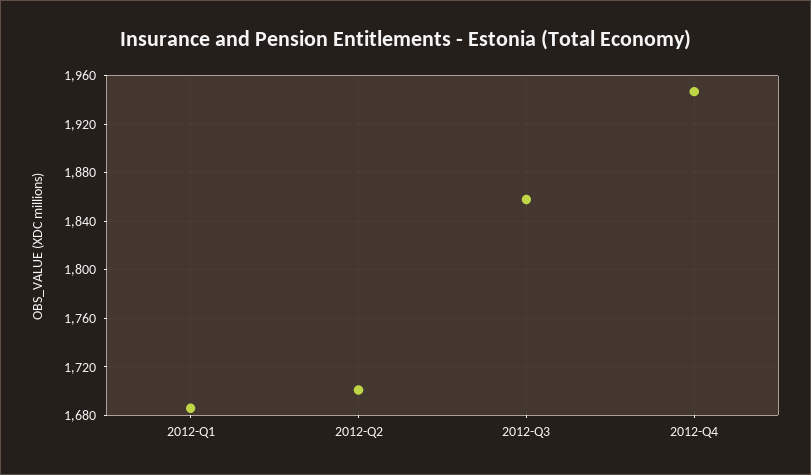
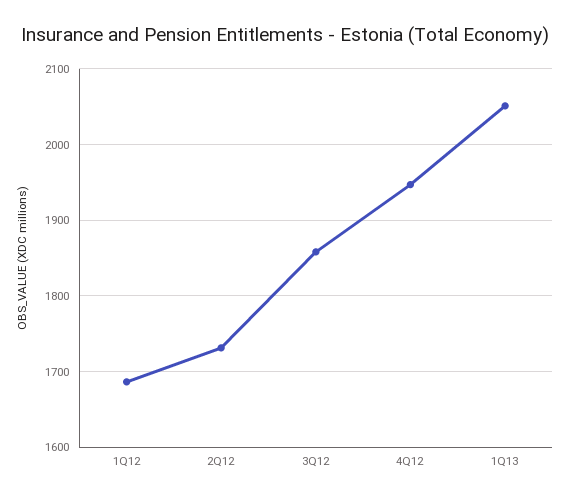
2012-Q2: 1700 -> 1730
1Q13: none -> 2050

